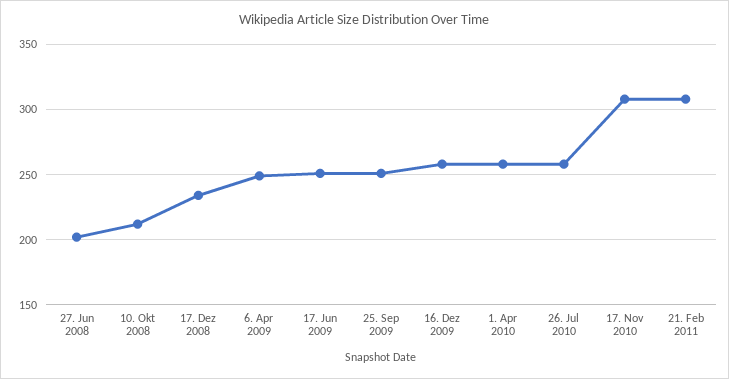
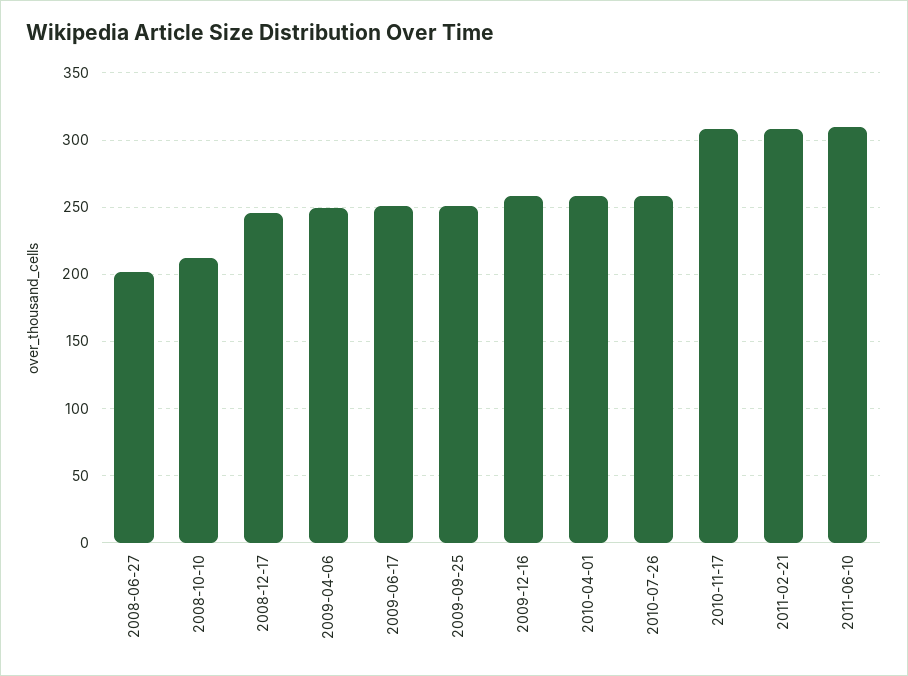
17. Dez 2008: 235 -> 245
2011-06-10: none -> 310

